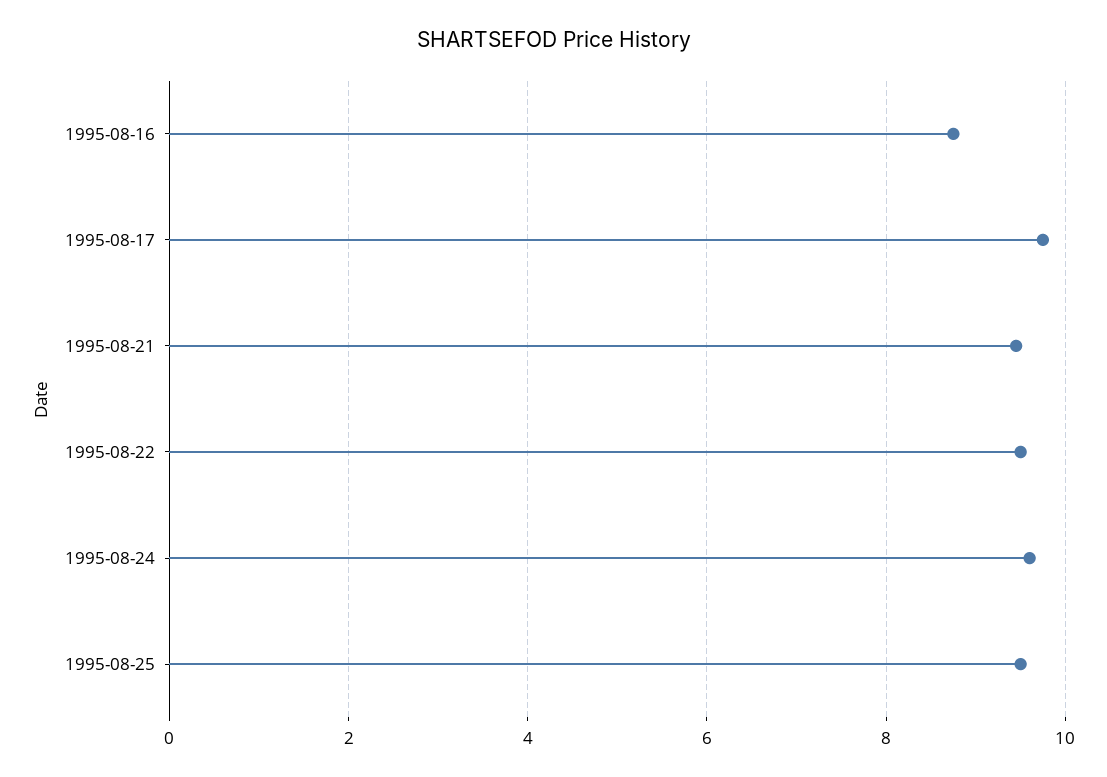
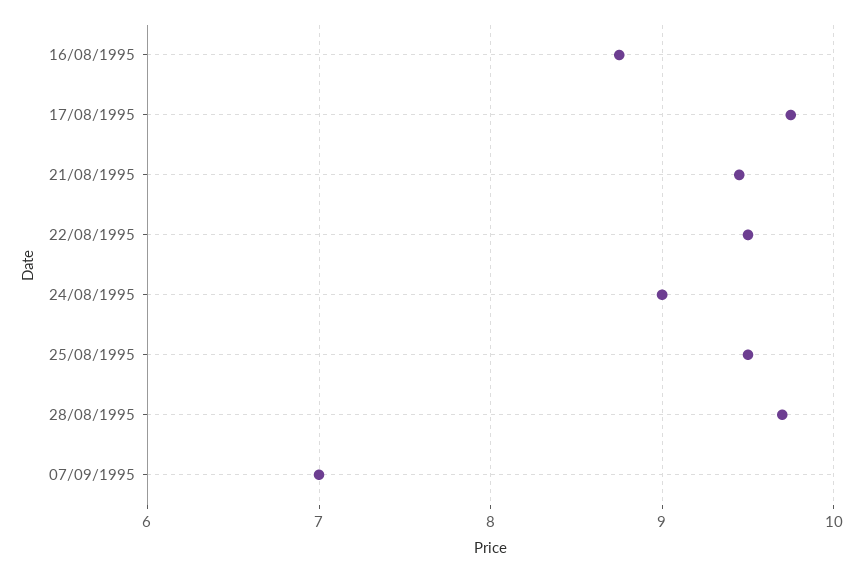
1995-08-24: 9.6 -> 9
28/08/1995: none -> 9.7
07/09/1995: none -> 7

